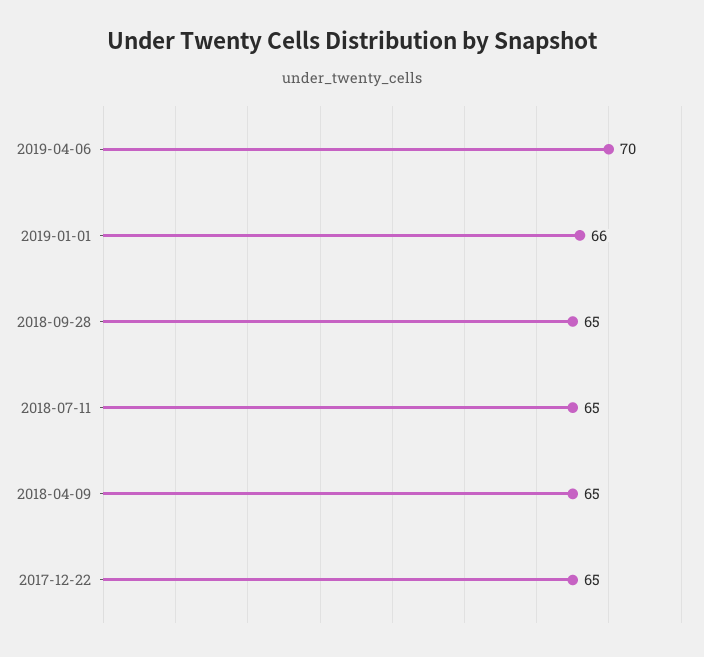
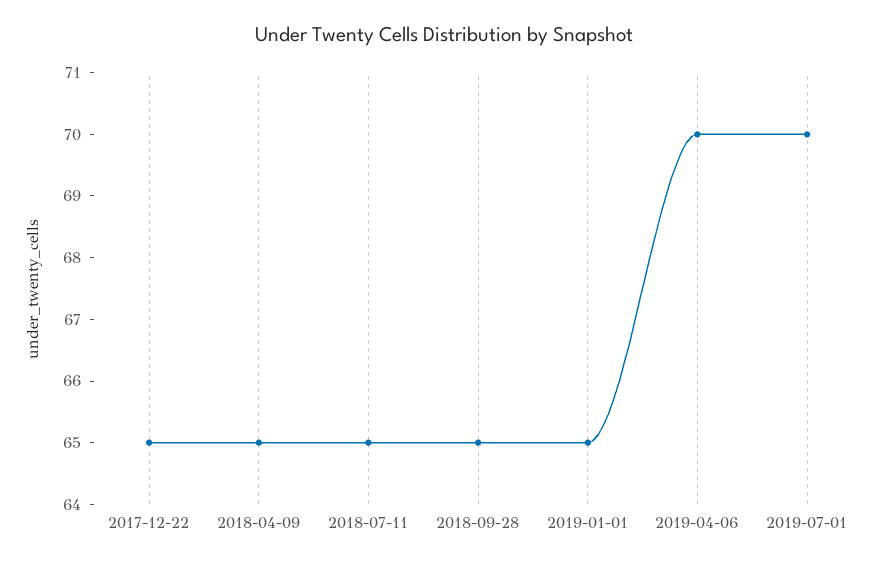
2019-01-01: 66 -> 65
2019-07-01: none -> 70

